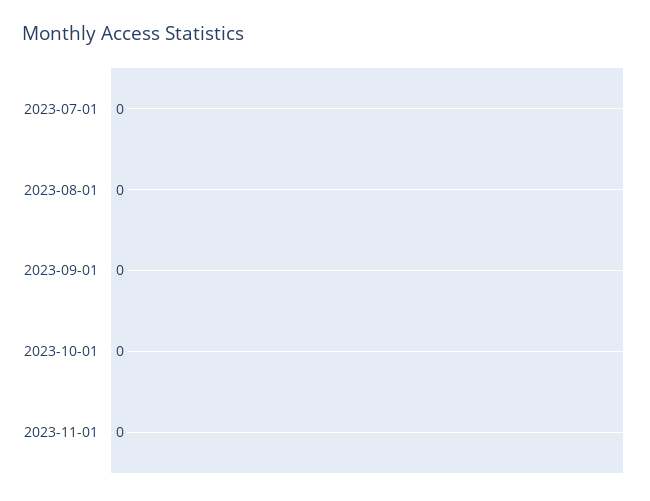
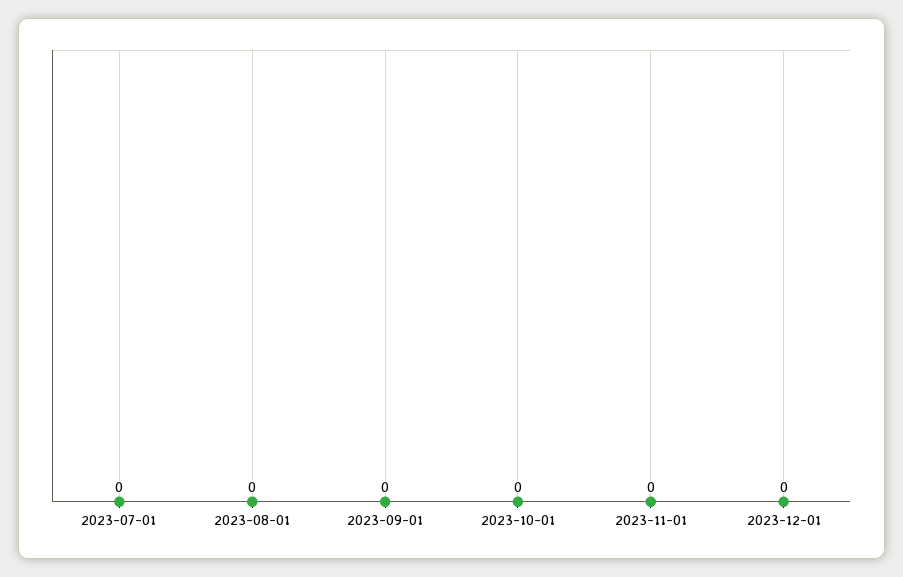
2023-12-01: none -> 0

